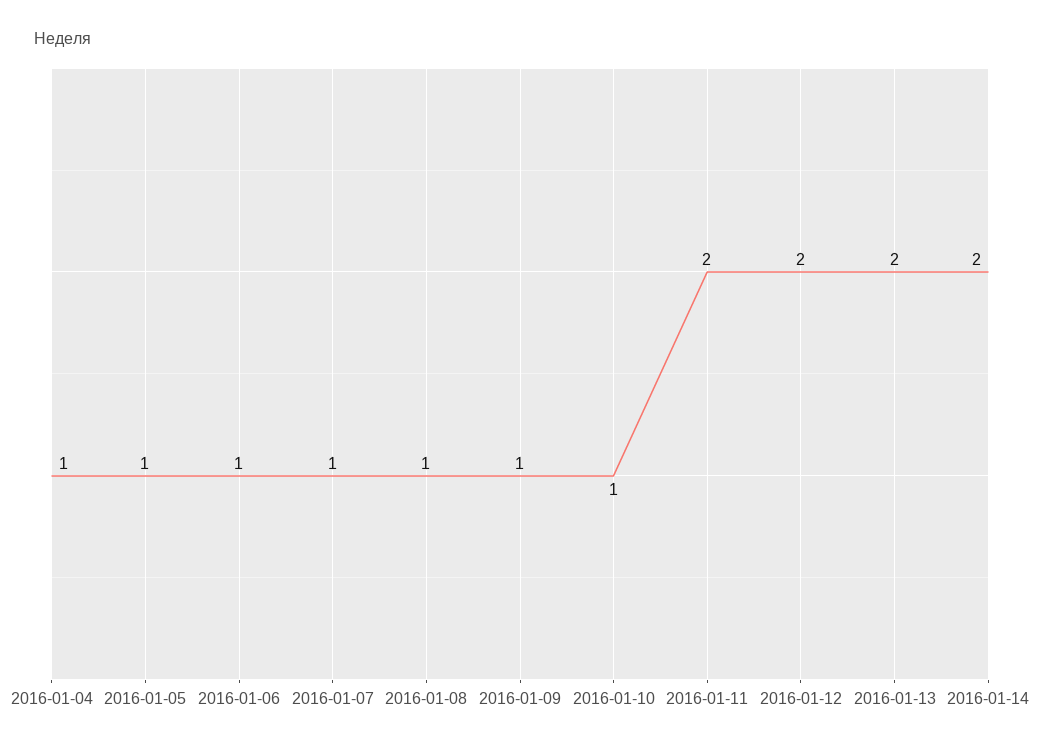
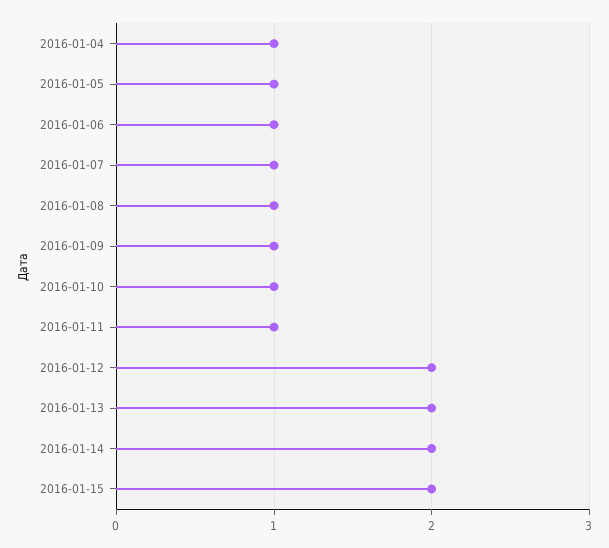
2016-01-11: 2 -> 1
2016-01-15: none -> 2

